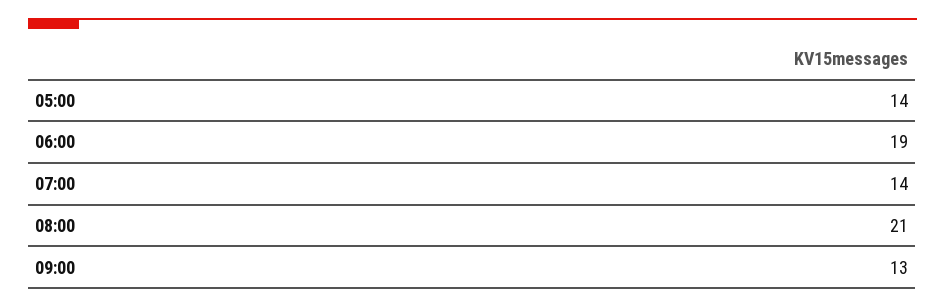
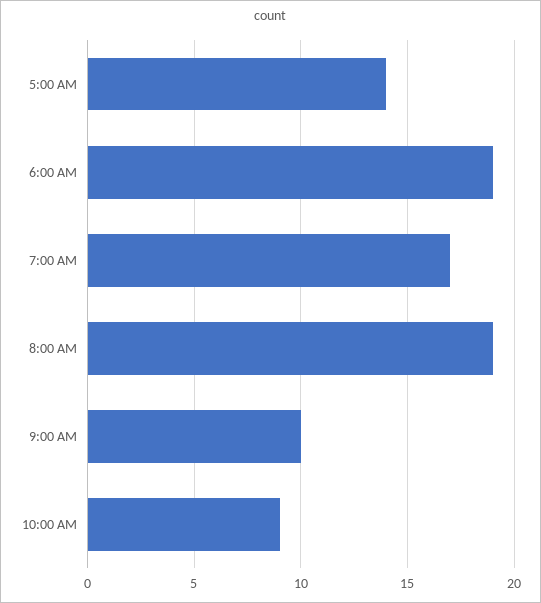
07:00: 14 -> 17
08:00: 21 -> 19
09:00: 13 -> 10
10:00 AM: none -> 9

